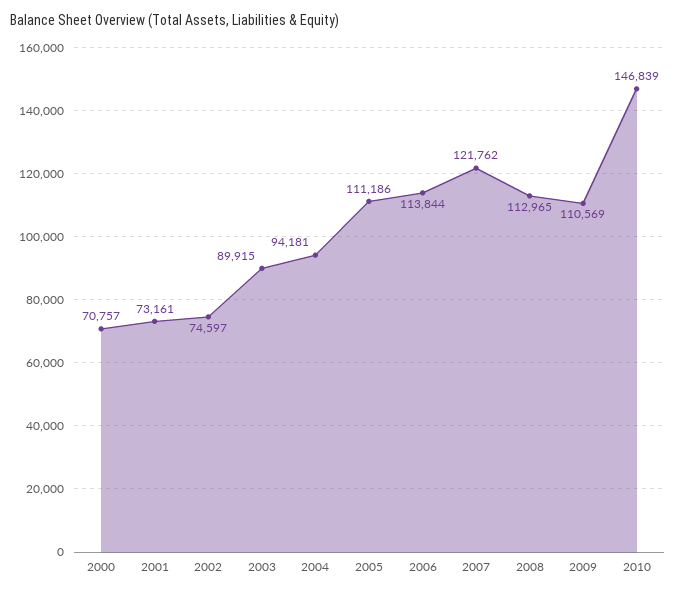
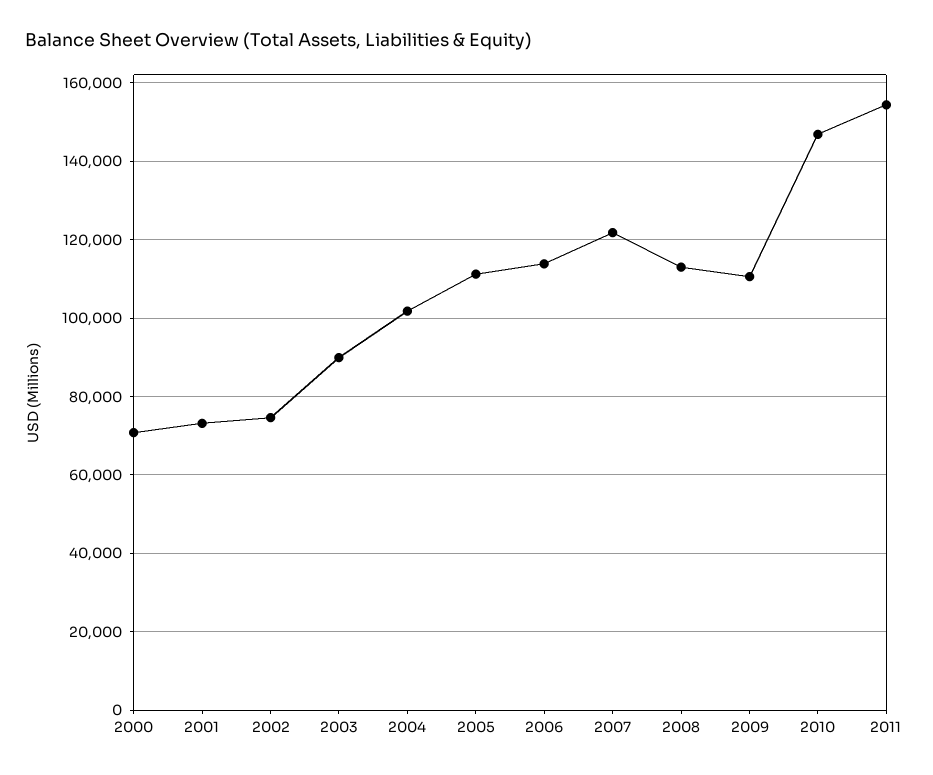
2004: 94181 -> 102000
2011: none -> 154000

